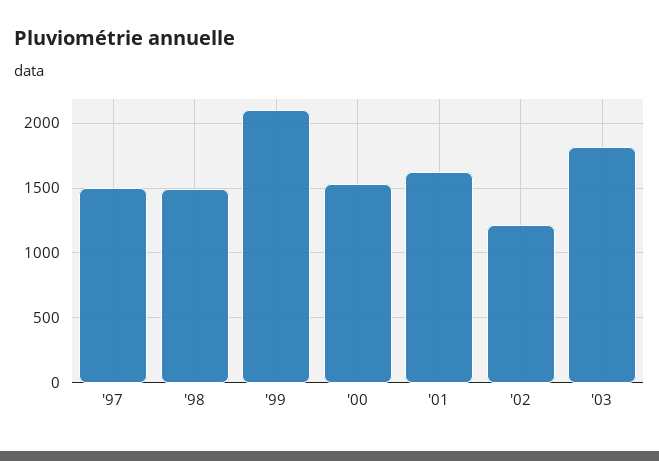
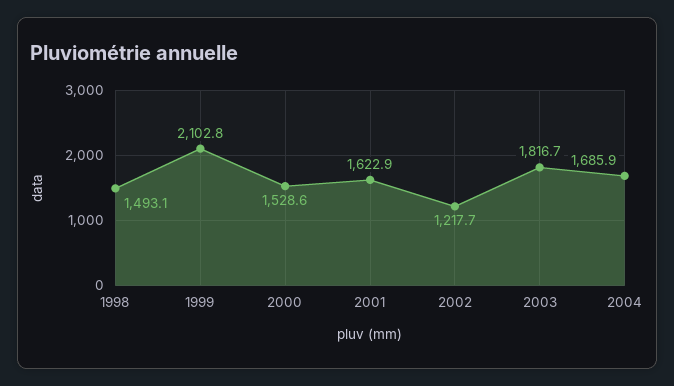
'97: 1500 -> none
2004: none -> 1685.9

